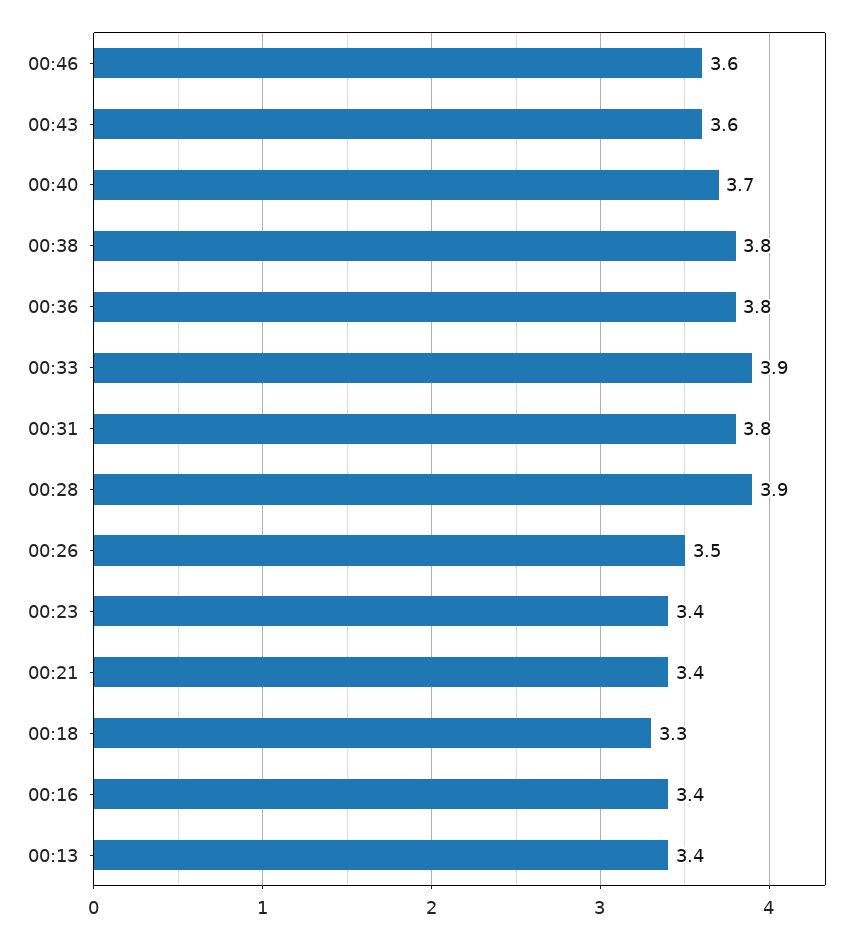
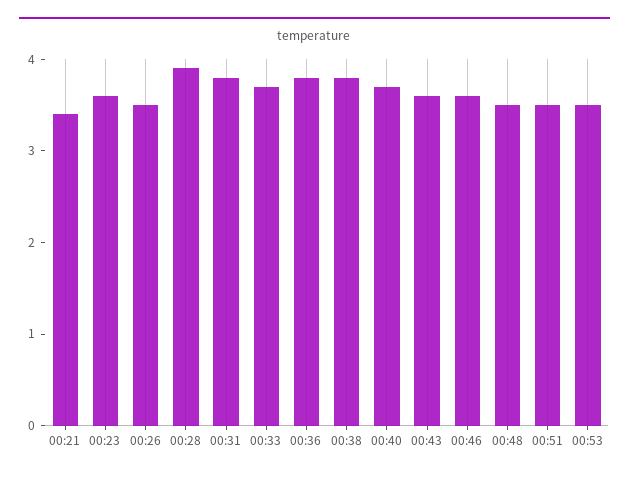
00:33: 3.9 -> 3.7
00:23: 3.4 -> 3.6
00:18: 3.3 -> none
00:16: 3.4 -> none
00:13: 3.4 -> none
00:48: none -> 3.5
00:51: none -> 3.5
00:53: none -> 3.5

